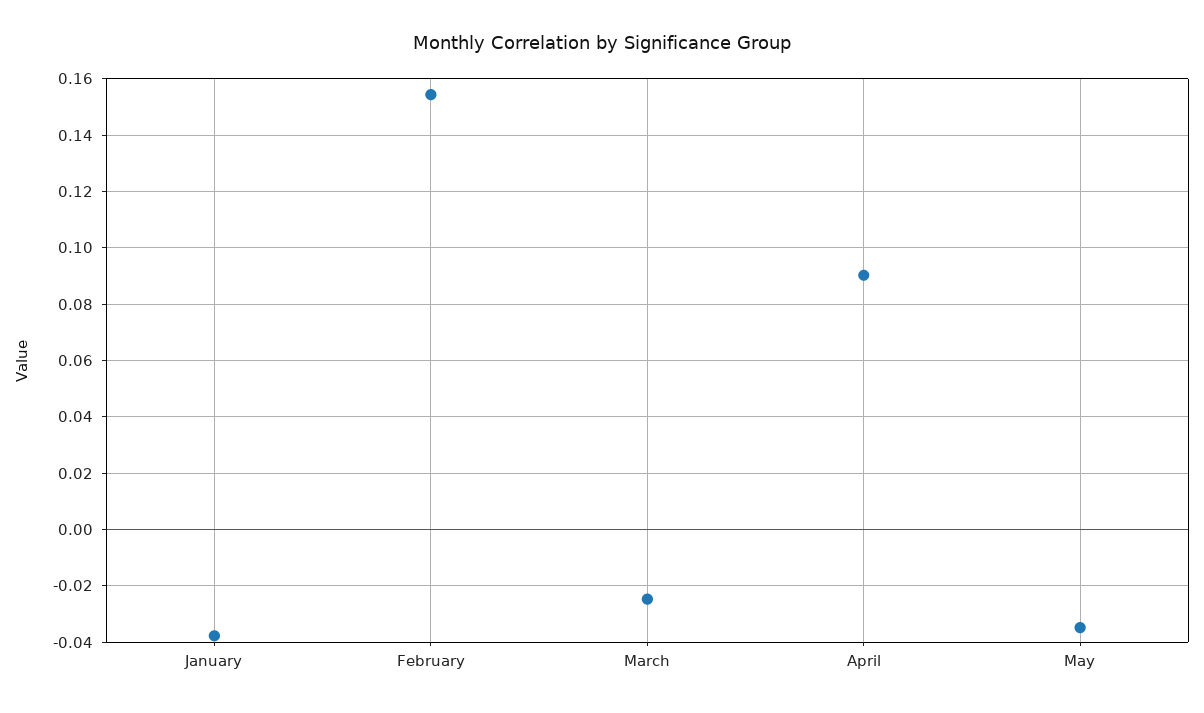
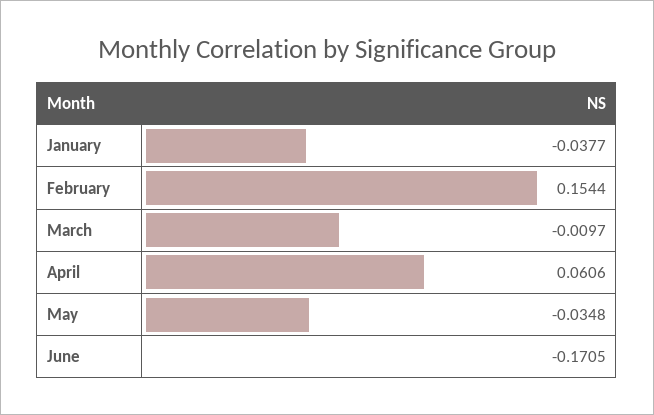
March: -0.025 -> -0.0097
April: 0.09 -> 0.0606
June: none -> -0.1705

